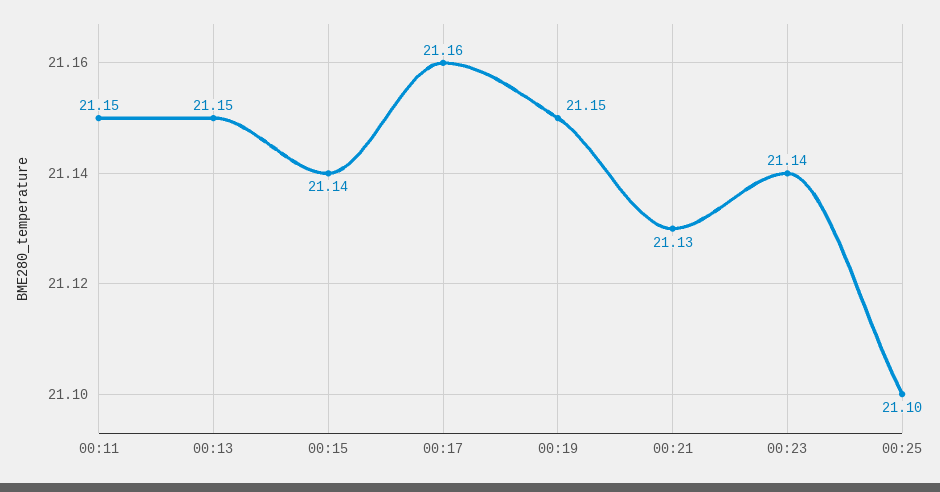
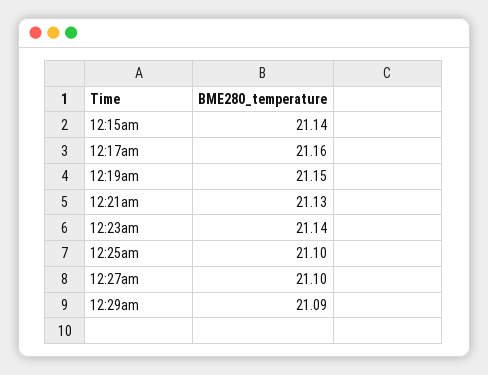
00:11: 21.15 -> none
00:13: 21.15 -> none
12:27am: none -> 21.1
12:29am: none -> 21.09

